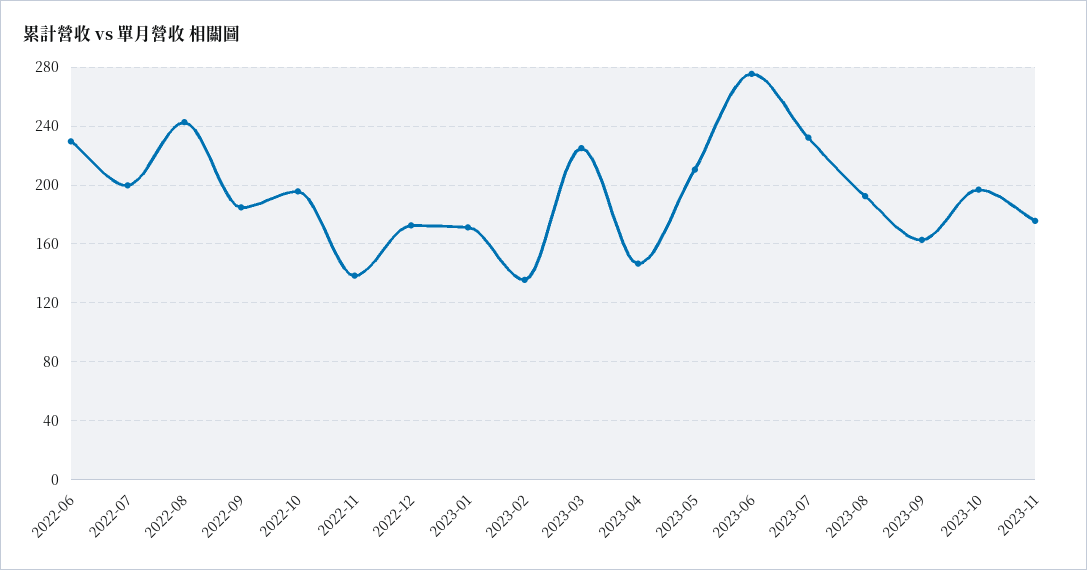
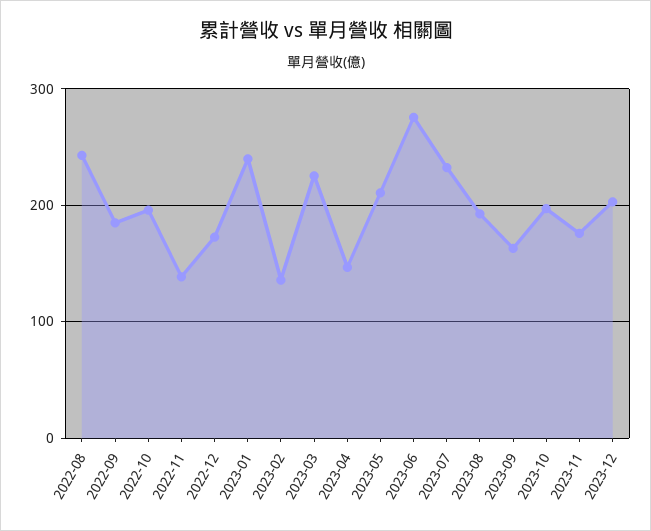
2022-06: 230 -> none
2022-07: 200 -> none
2023-01: 170 -> 240
2023-12: none -> 200

